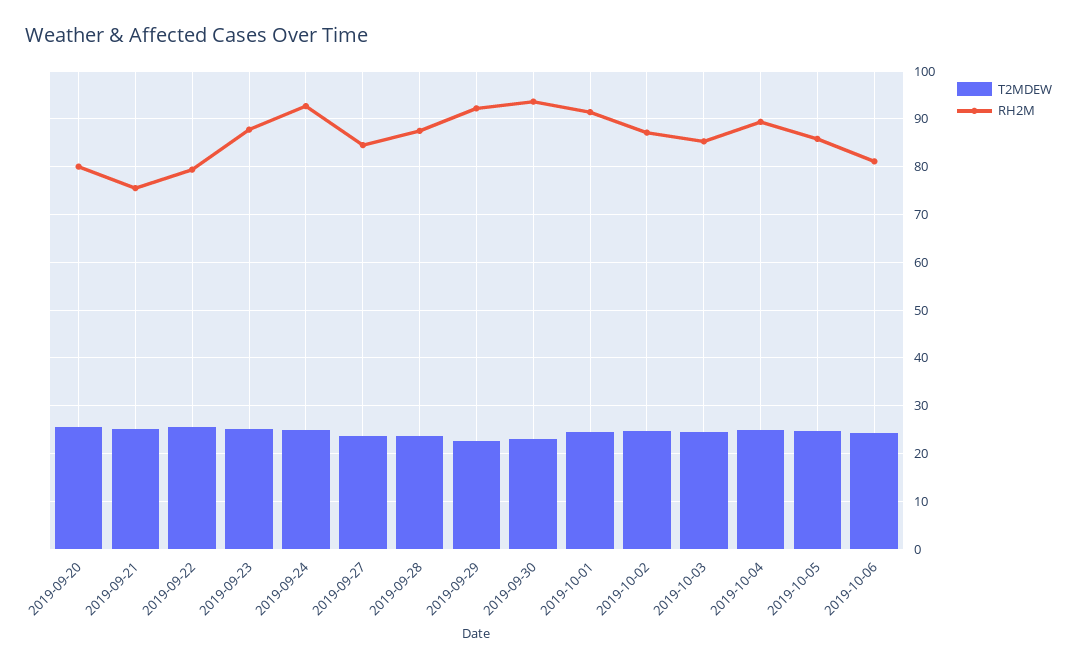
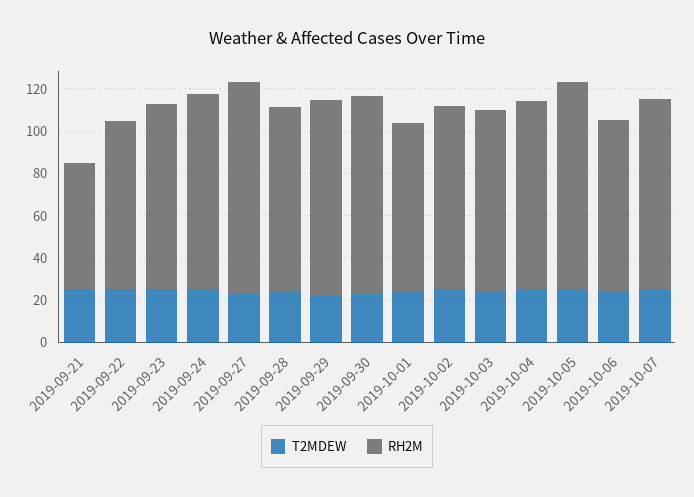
T2MDEW, 2019-09-20: 26 -> none
RH2M, 2019-09-20: 80 -> none
RH2M, 2019-09-21: 76 -> 60
RH2M, 2019-09-27: 84 -> 100
RH2M, 2019-10-01: 92 -> 80
RH2M, 2019-10-05: 86 -> 100
T2MDEW, 2019-10-07: none -> 25
RH2M, 2019-10-07: none -> 90

